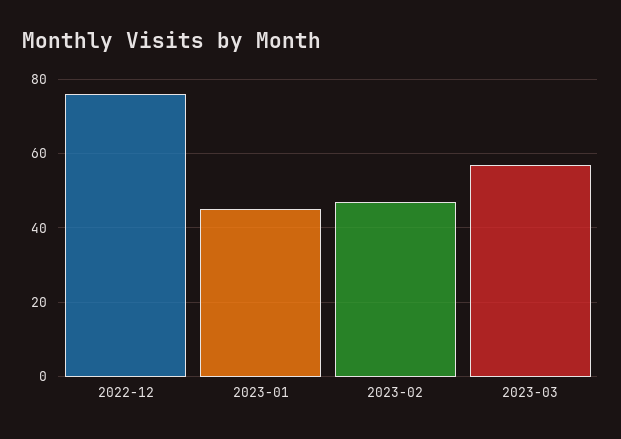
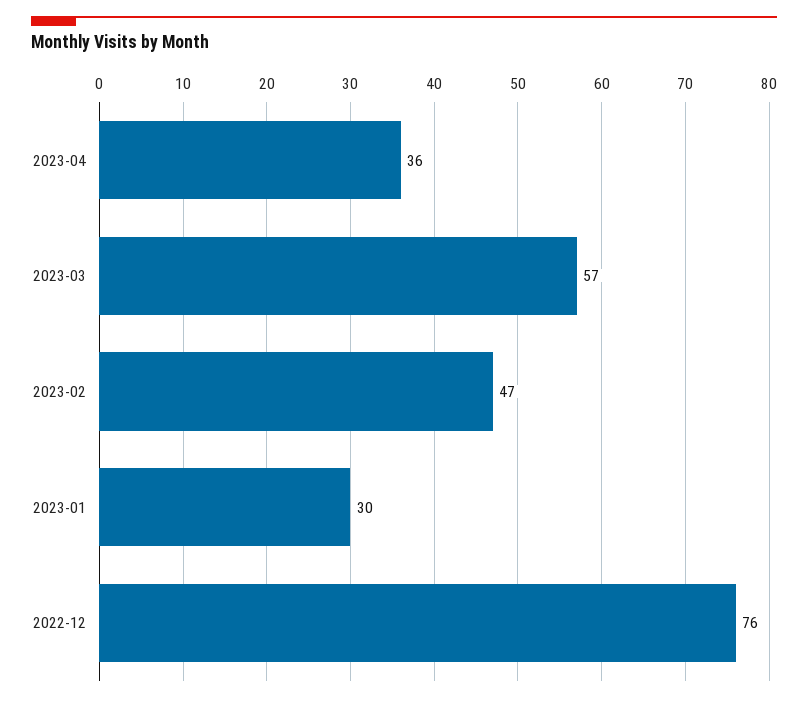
2023-01: 45 -> 30
2023-04: none -> 36

